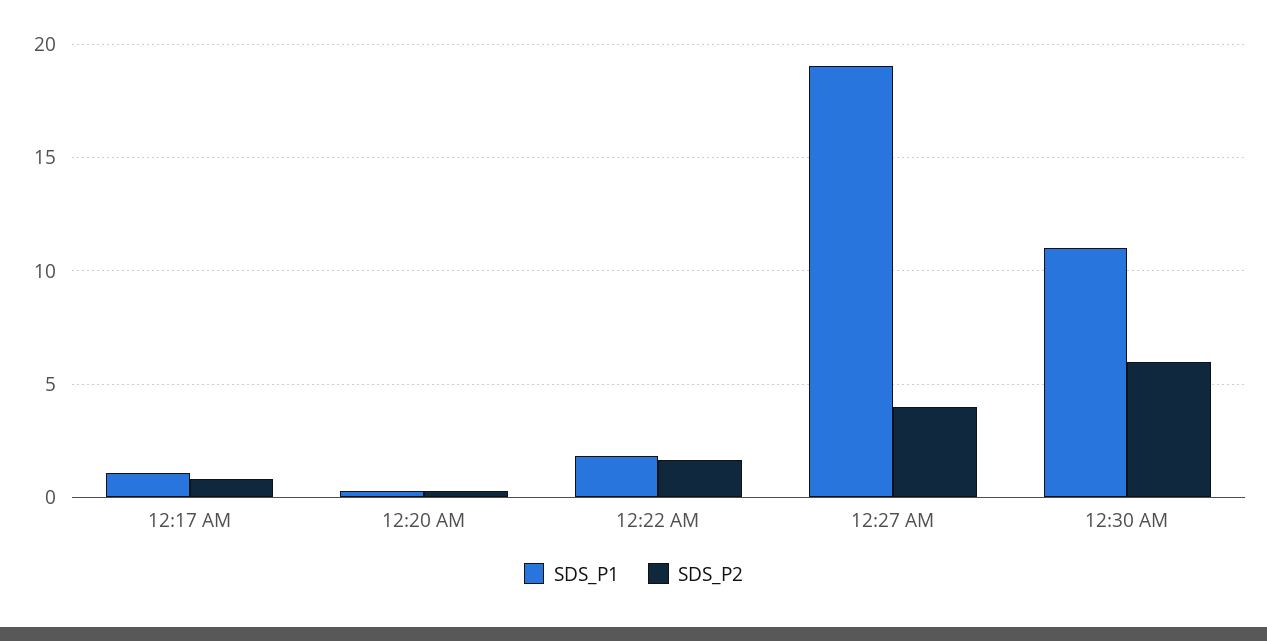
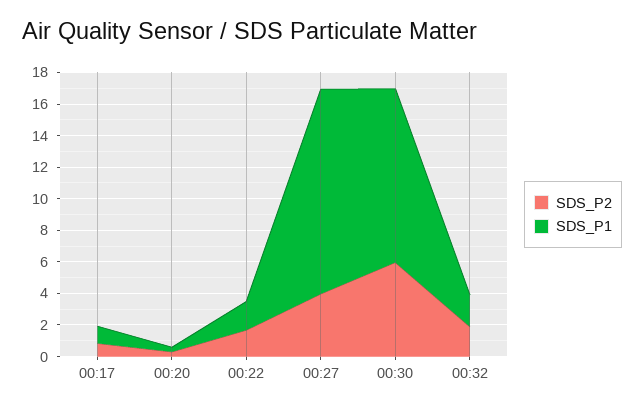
SDS_P1, 12:27 AM: 19 -> 13
SDS_P2, 00:32: none -> 2
SDS_P1, 00:32: none -> 2

